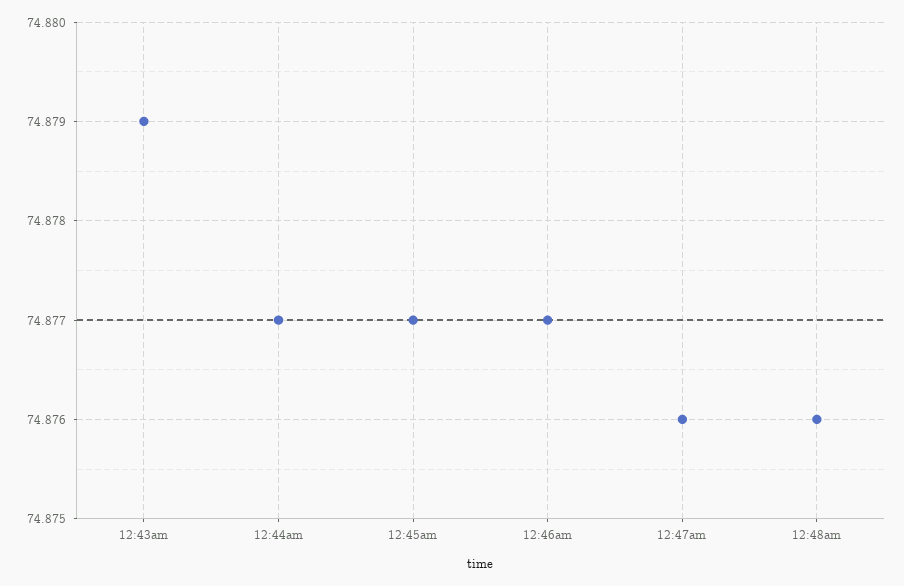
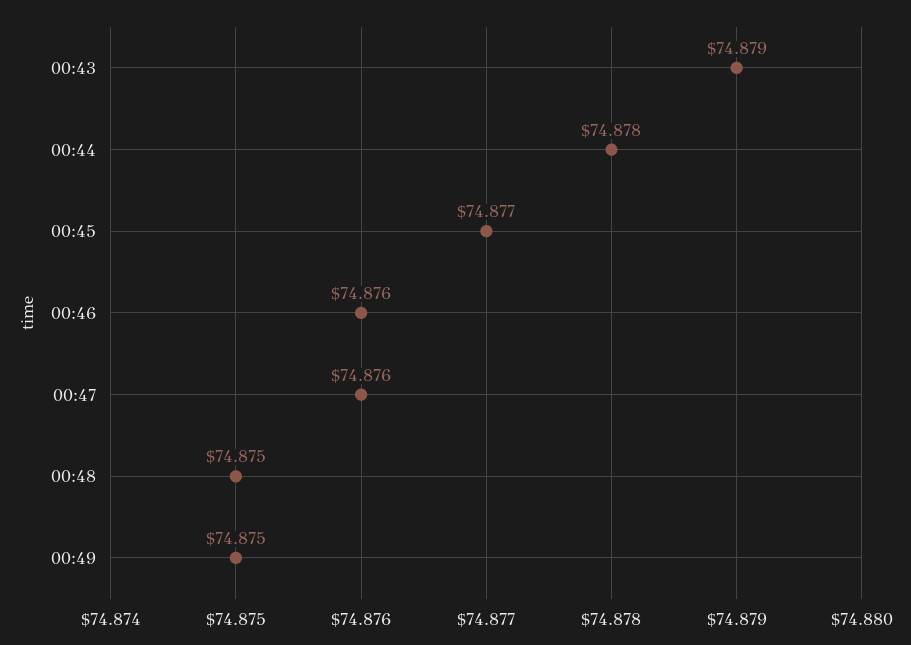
12:44am: 74.877 -> 74.878
12:46am: 74.877 -> 74.876
12:48am: 74.876 -> 74.875
00:49: none -> 74.875

